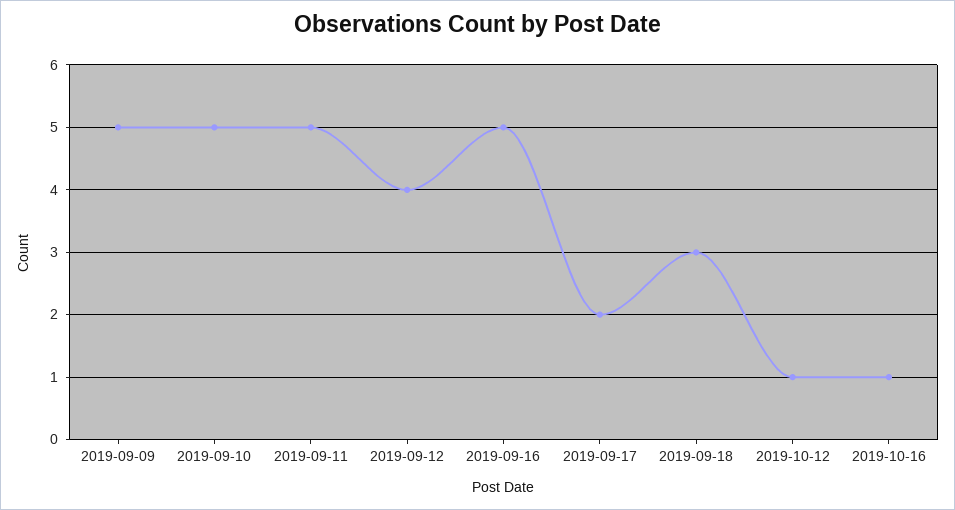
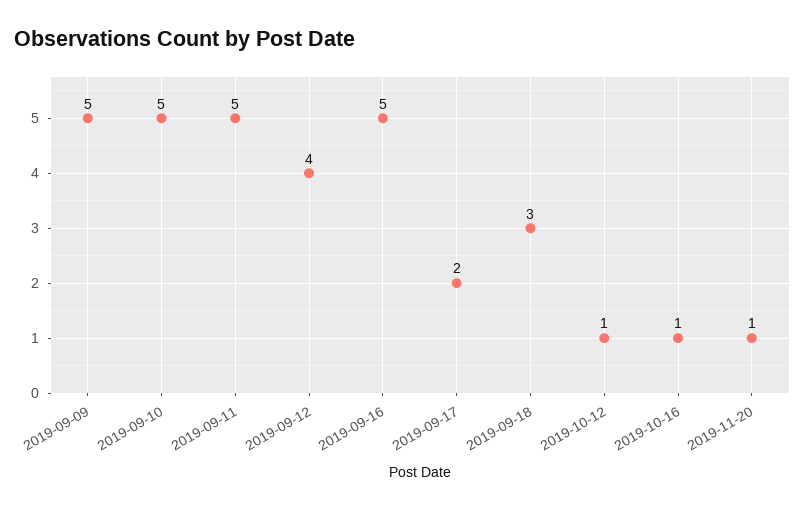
2019-11-20: none -> 1

